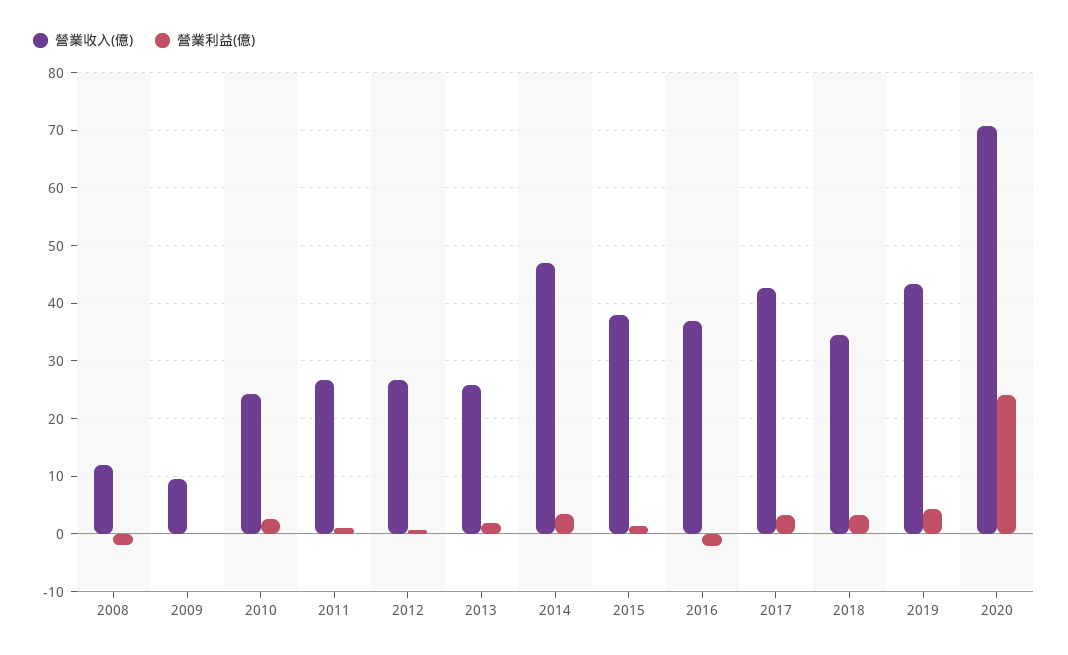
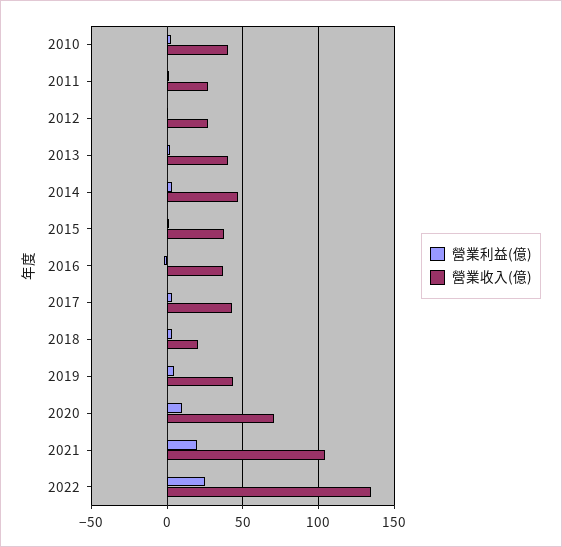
營業收入(億), 2008: 12 -> none
營業利益(億), 2008: -2 -> none
營業收入(億), 2009: 10 -> none
營業利益(億), 2009: 0 -> none
營業收入(億), 2010: 24 -> 40
營業收入(億), 2013: 26 -> 40
營業收入(億), 2018: 34 -> 20
營業利益(億), 2020: 24 -> 10
營業利益(億), 2021: none -> 20
營業收入(億), 2021: none -> 105
營業利益(億), 2022: none -> 25
營業收入(億), 2022: none -> 135

